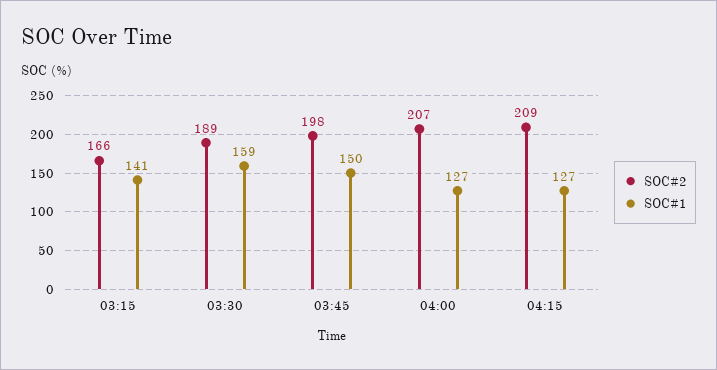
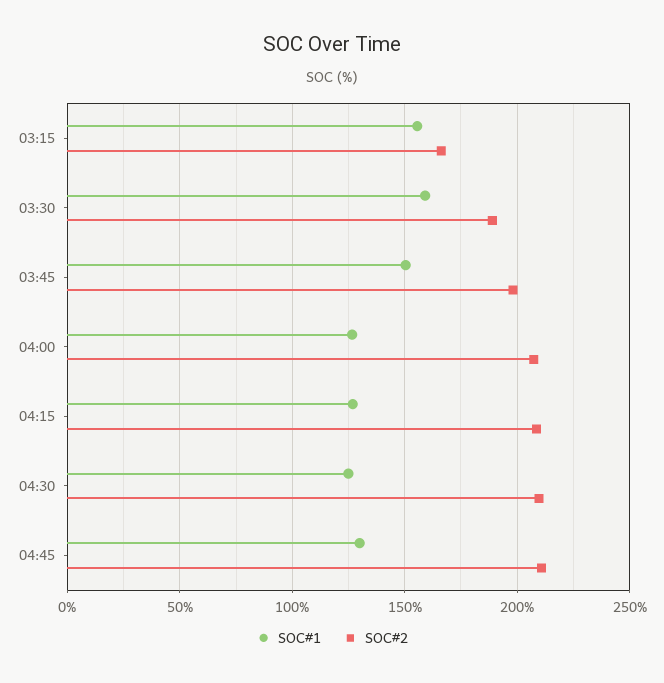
SOC#1, 03:15: 141 -> 155
SOC#1, 04:30: none -> 125
SOC#2, 04:30: none -> 210
SOC#1, 04:45: none -> 130
SOC#2, 04:45: none -> 210

